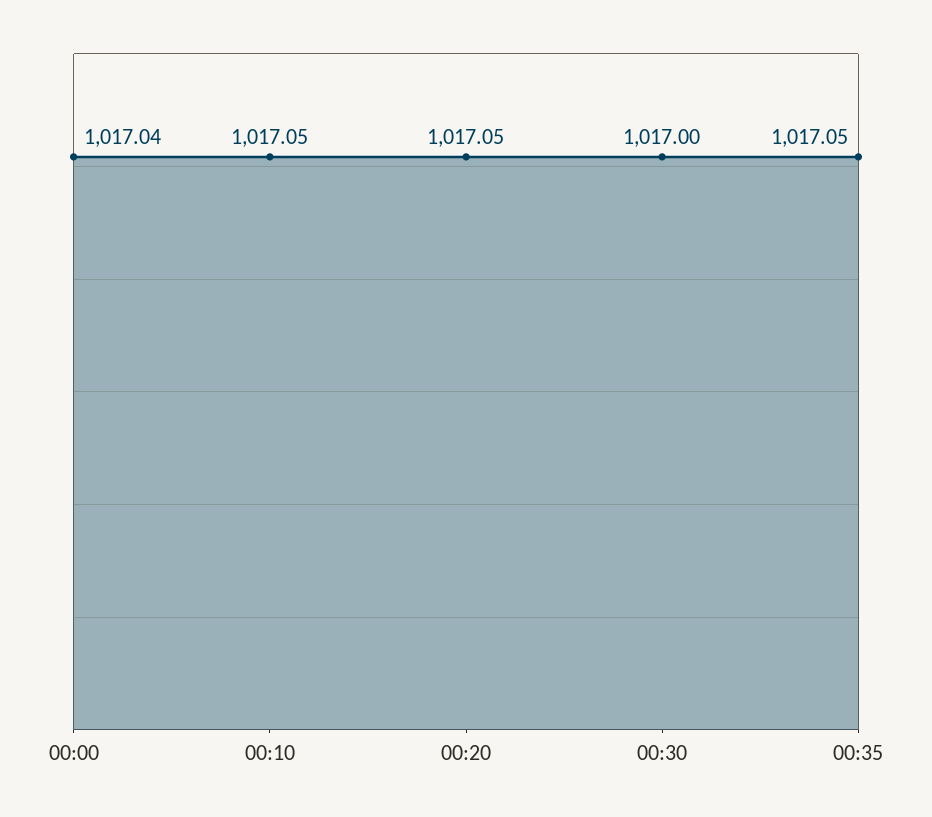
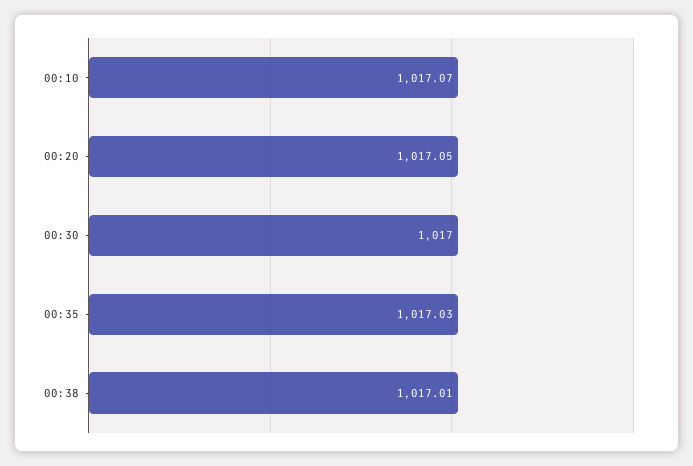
00:00: 1017.04 -> none
00:10: 1017.05 -> 1017.07
00:35: 1017.05 -> 1017.03
00:38: none -> 1017.01

